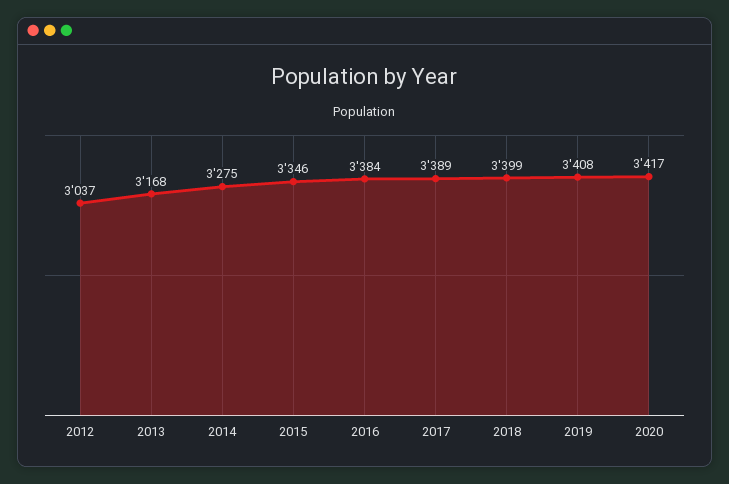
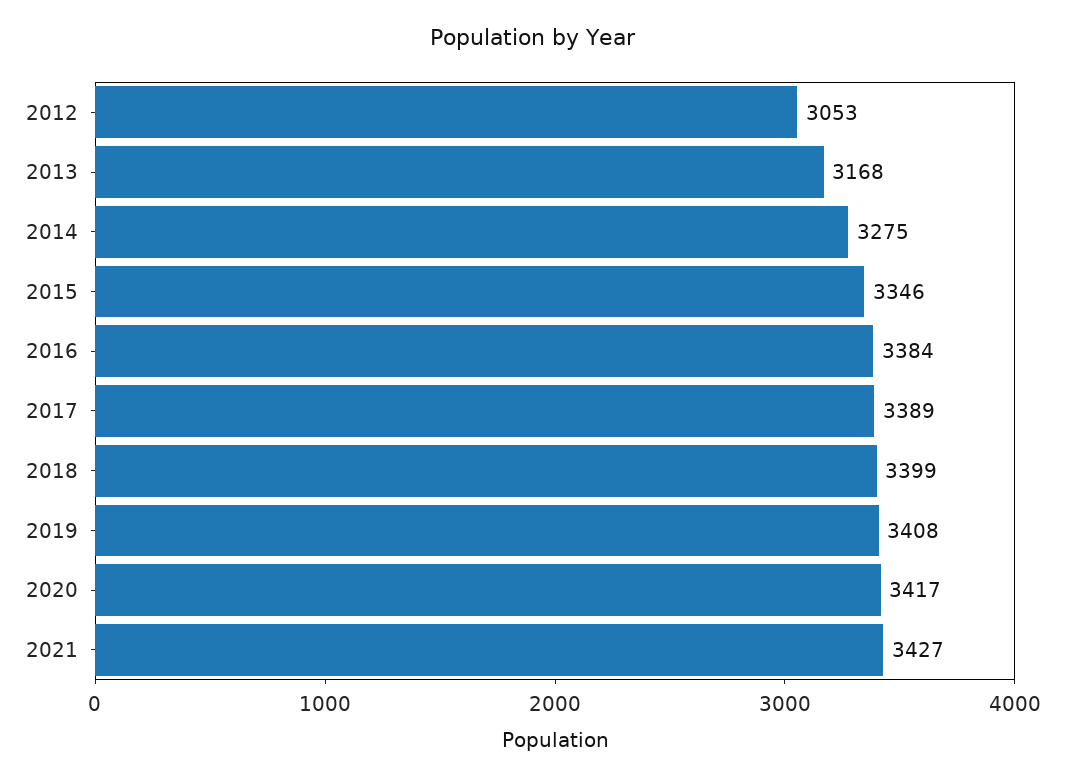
2012: 3037 -> 3053
2021: none -> 3427

